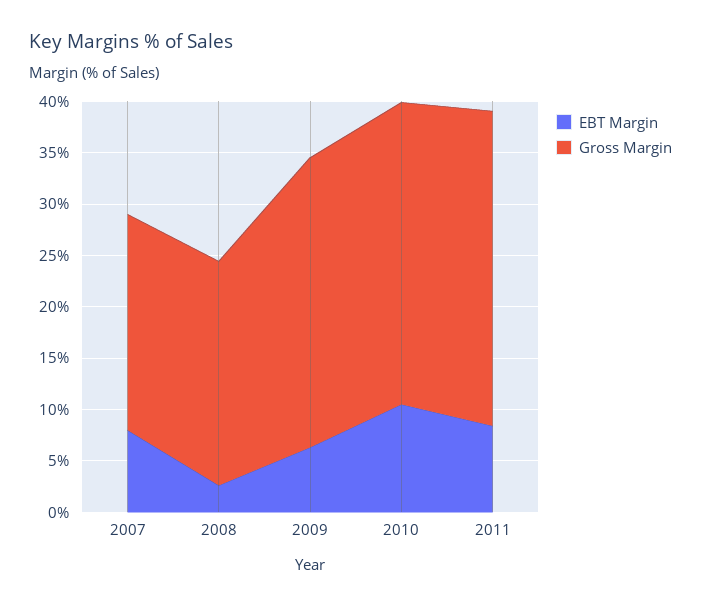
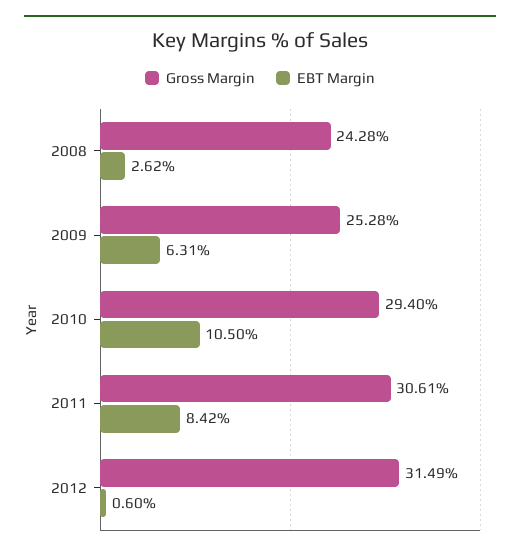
EBT Margin, 2007: 8 -> none
Gross Margin, 2007: 21 -> none
Gross Margin, 2008: 22 -> 24.28
Gross Margin, 2009: 28 -> 25.28
Gross Margin, 2012: none -> 31.49
EBT Margin, 2012: none -> 0.6

